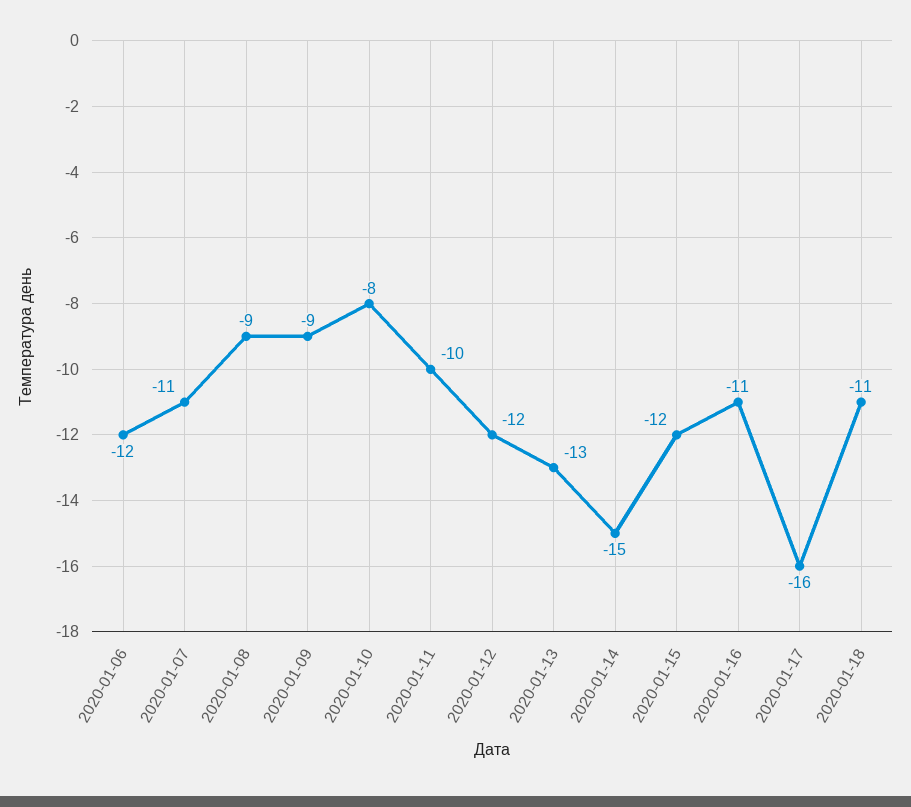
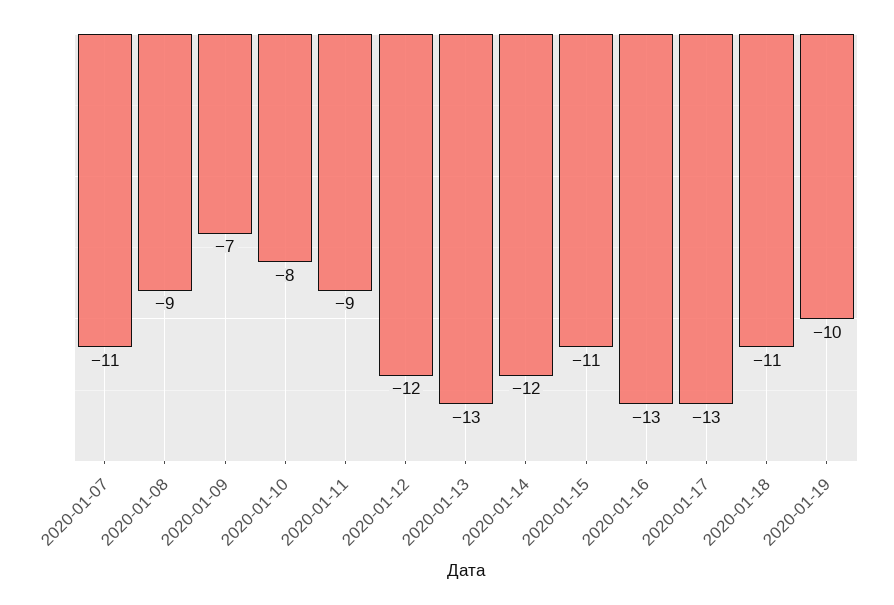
2020-01-06: -12 -> none
2020-01-09: -9 -> -7
2020-01-11: -10 -> -9
2020-01-14: -15 -> -12
2020-01-15: -12 -> -11
2020-01-16: -11 -> -13
2020-01-17: -16 -> -13
2020-01-19: none -> -10

